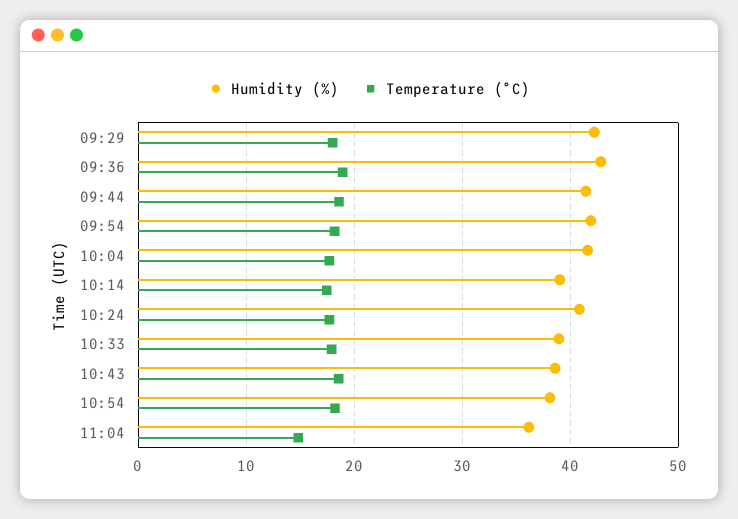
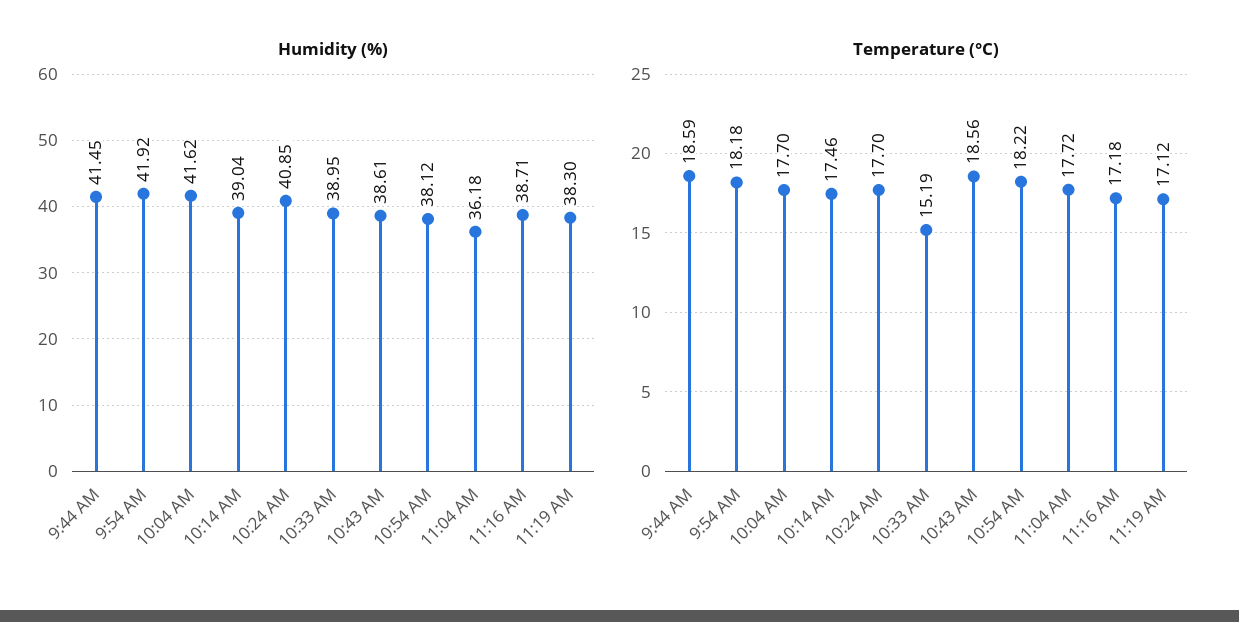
Humidity (%), 09:29: 42 -> none
Temperature (°C), 09:29: 18 -> none
Humidity (%), 09:36: 43 -> none
Temperature (°C), 09:36: 19 -> none
Temperature (°C), 10:33: 18 -> 15.19
Temperature (°C), 11:04: 15 -> 17.72
Humidity (%), 11:16 AM: none -> 38.71
Humidity (%), 11:19 AM: none -> 38.3
Temperature (°C), 11:16 AM: none -> 17.18
Temperature (°C), 11:19 AM: none -> 17.12

